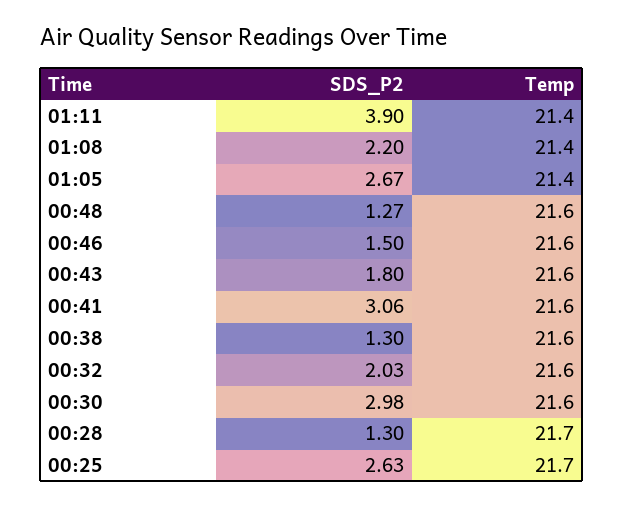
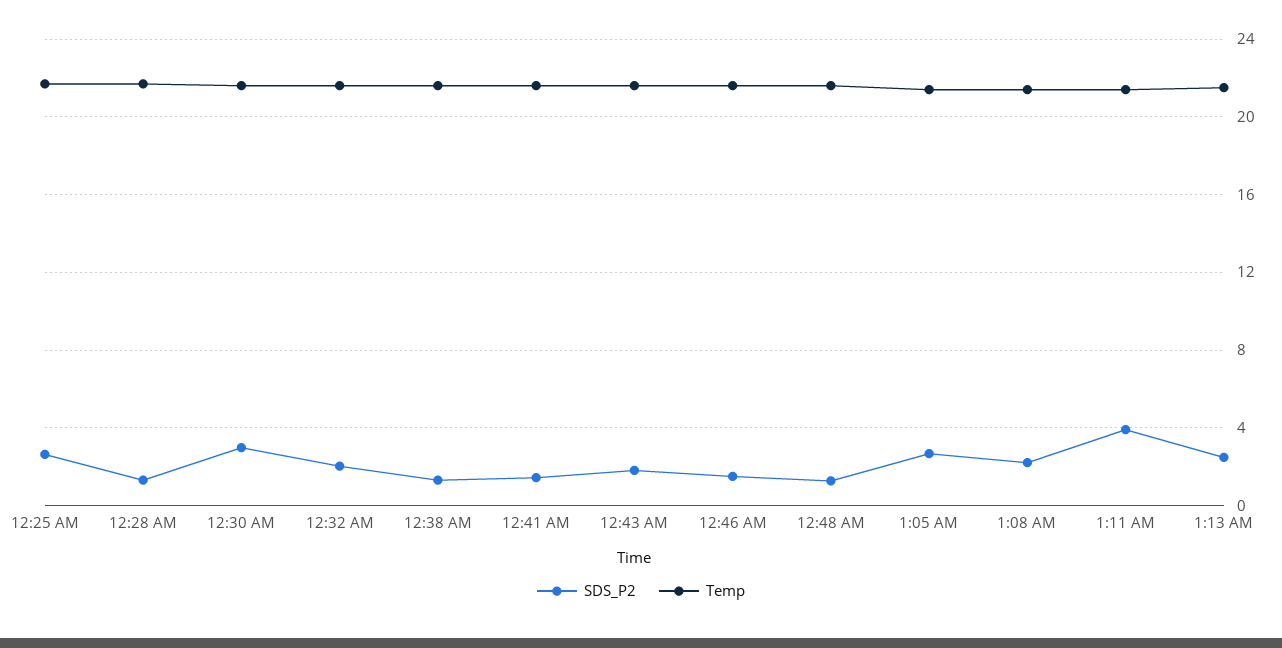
SDS_P2, 00:41: 3.06 -> 1.5
SDS_P2, 1:13 AM: none -> 2.5
Temp, 1:13 AM: none -> 21.5

